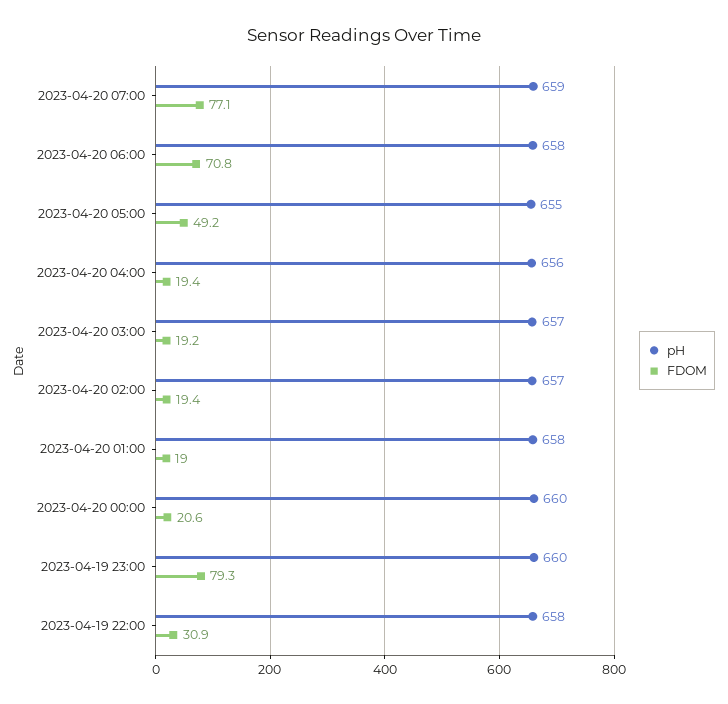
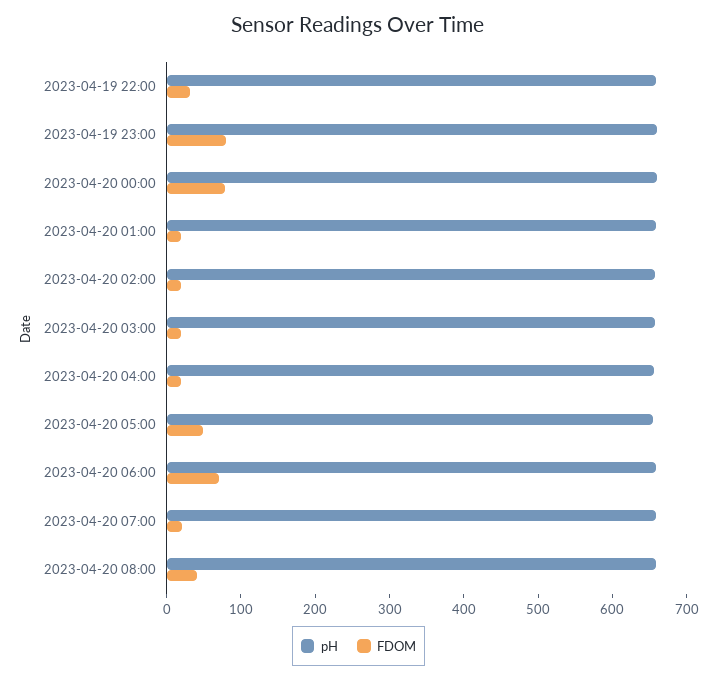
FDOM, 2023-04-20 07:00: 77.1 -> 20
FDOM, 2023-04-20 00:00: 20.6 -> 80
pH, 2023-04-20 08:00: none -> 660
FDOM, 2023-04-20 08:00: none -> 40

